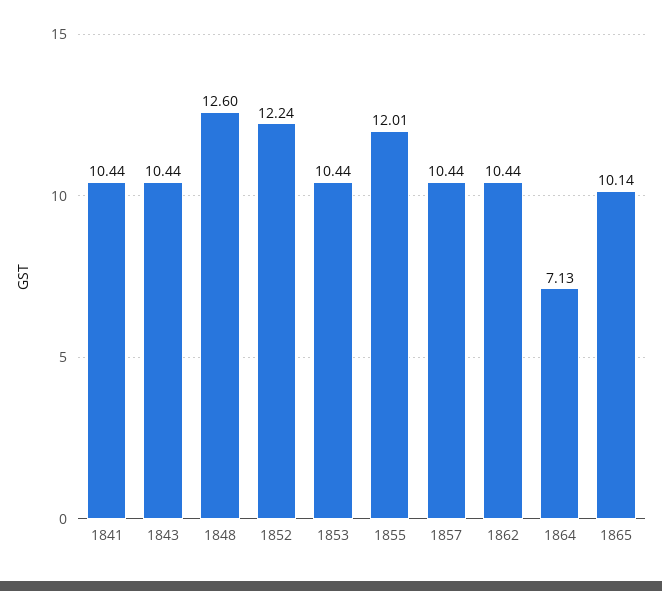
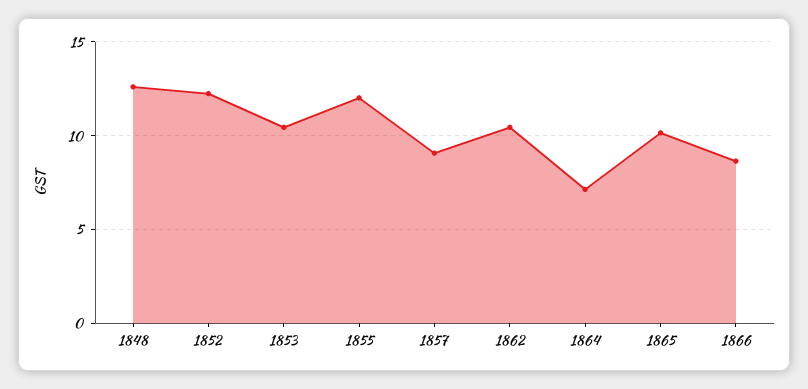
1841: 10.44 -> none
1843: 10.44 -> none
1857: 10.44 -> 9
1866: none -> 8.5

